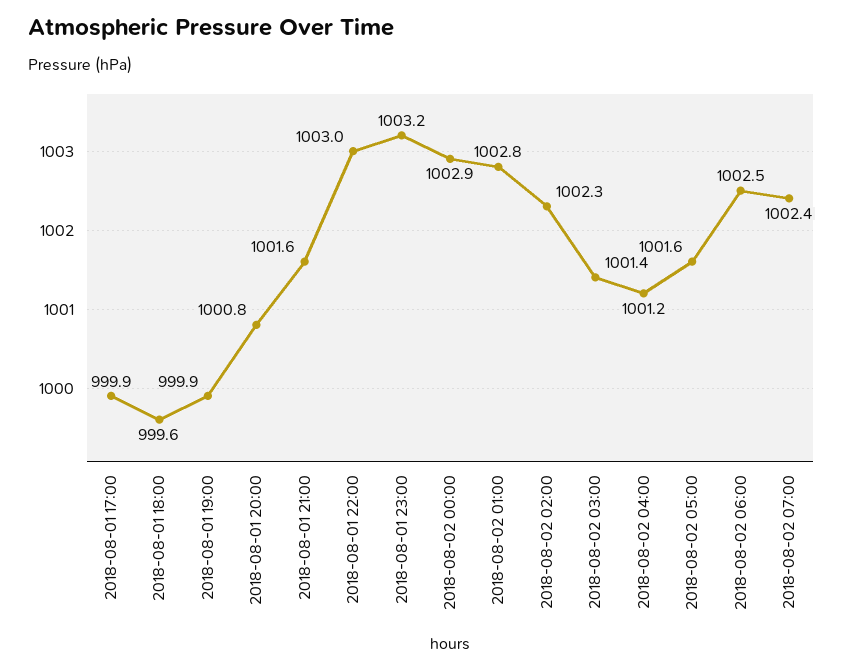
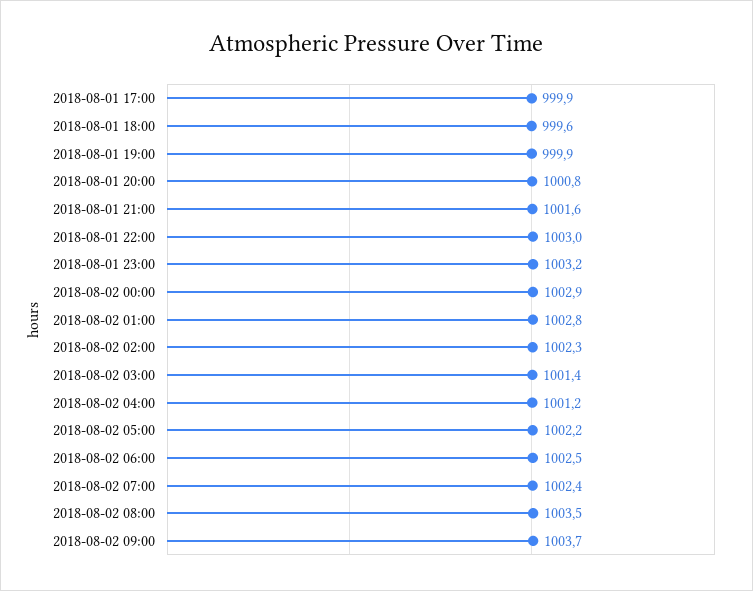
2018-08-02 05:00: 1001.6 -> 1002.2
2018-08-02 08:00: none -> 1003.5
2018-08-02 09:00: none -> 1003.7

